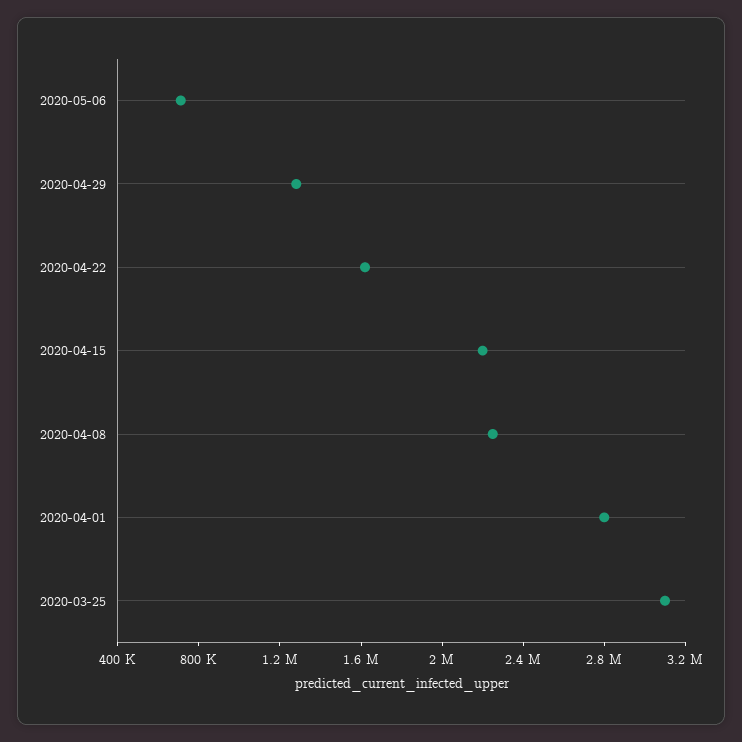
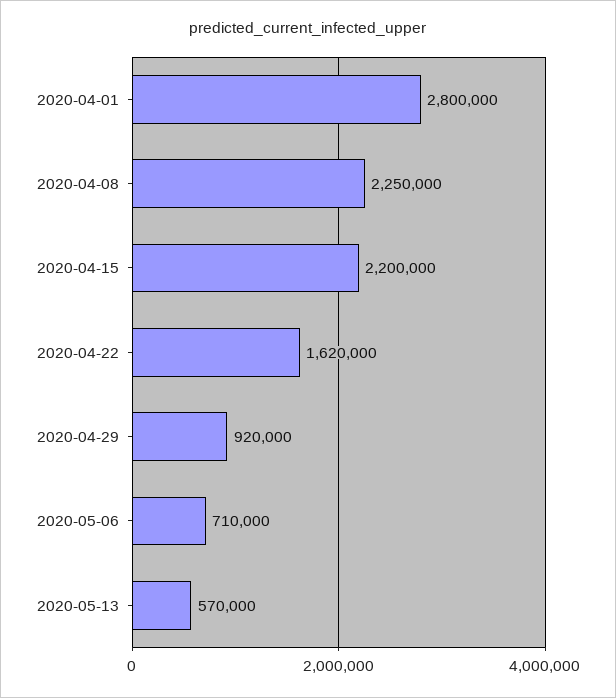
2020-04-29: 1300000 -> 920000
2020-03-25: 3100000 -> none
2020-05-13: none -> 570000

